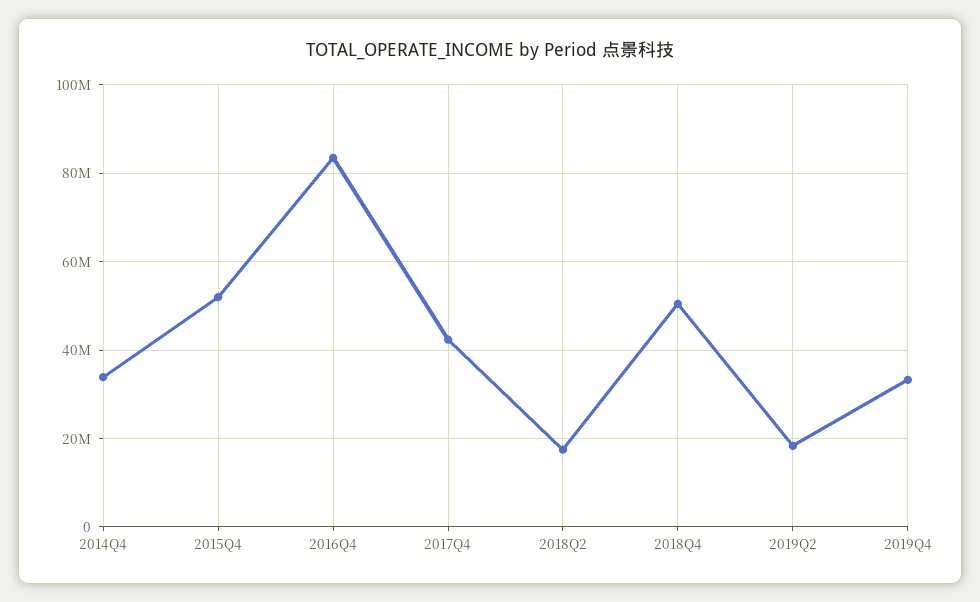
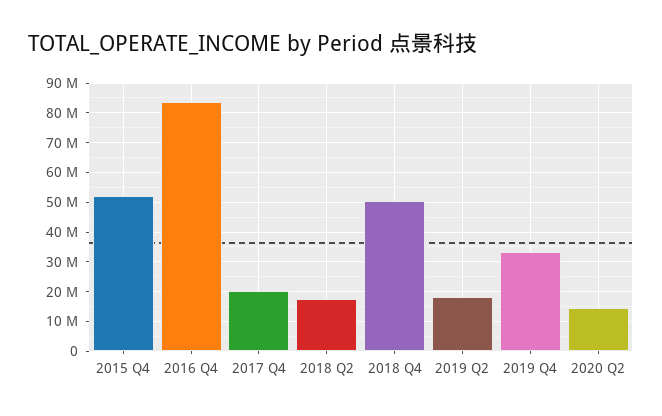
2014Q4: 34000000 -> none
2017Q4: 42000000 -> 20000000
2020 Q2: none -> 15000000

